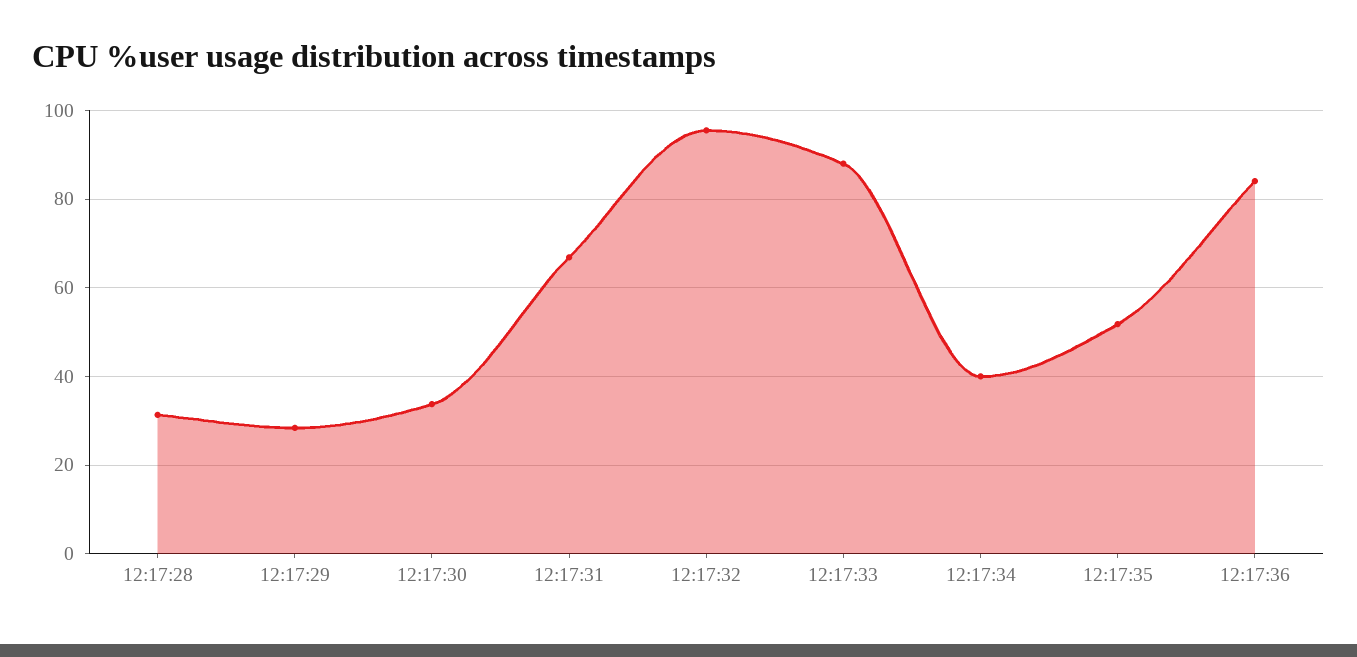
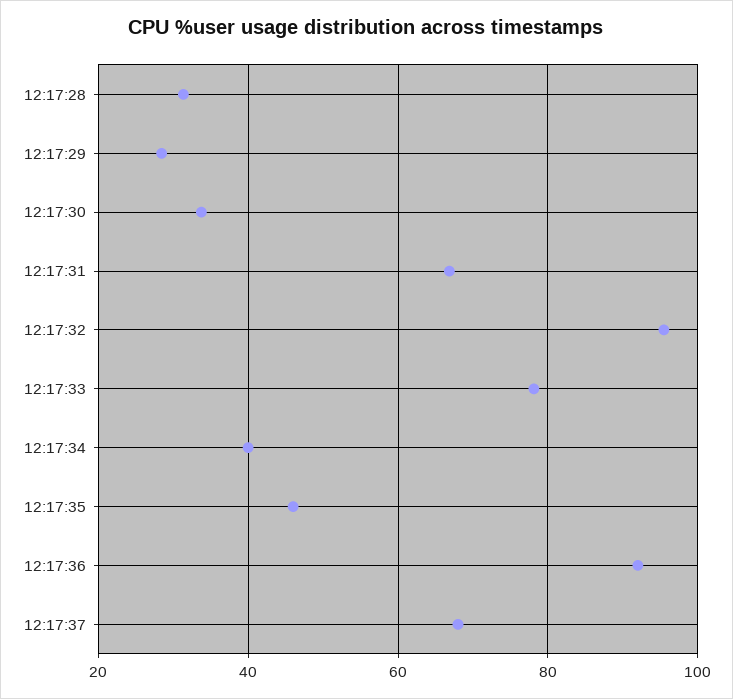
12:17:33: 88 -> 78
12:17:35: 52 -> 46
12:17:36: 84 -> 92
12:17:37: none -> 68

